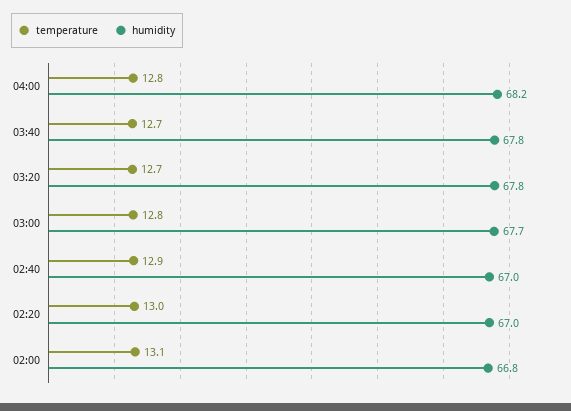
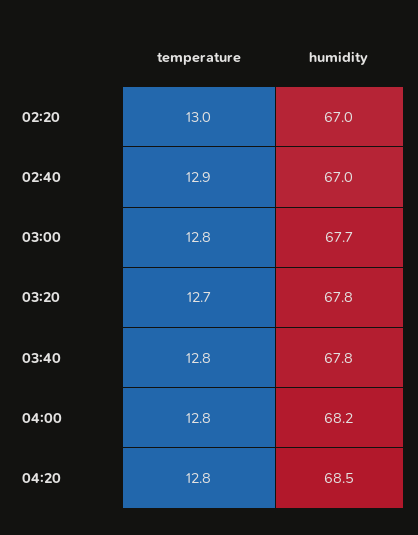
temperature, 03:40: 12.7 -> 12.8
temperature, 02:00: 13.1 -> none
humidity, 02:00: 66.8 -> none
temperature, 04:20: none -> 12.8
humidity, 04:20: none -> 68.5

